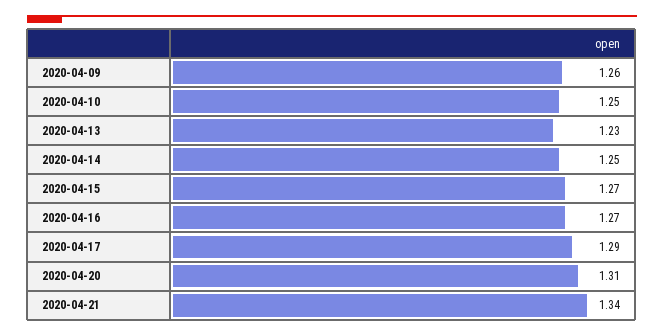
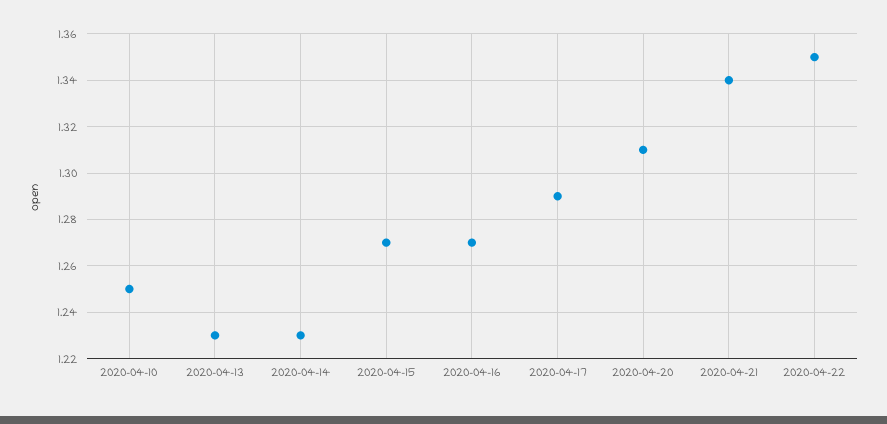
2020-04-09: 1.26 -> none
2020-04-14: 1.25 -> 1.23
2020-04-22: none -> 1.35

